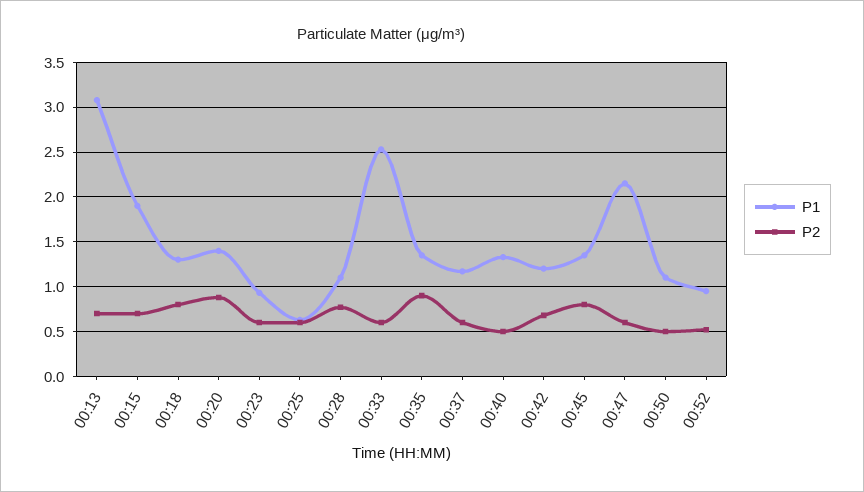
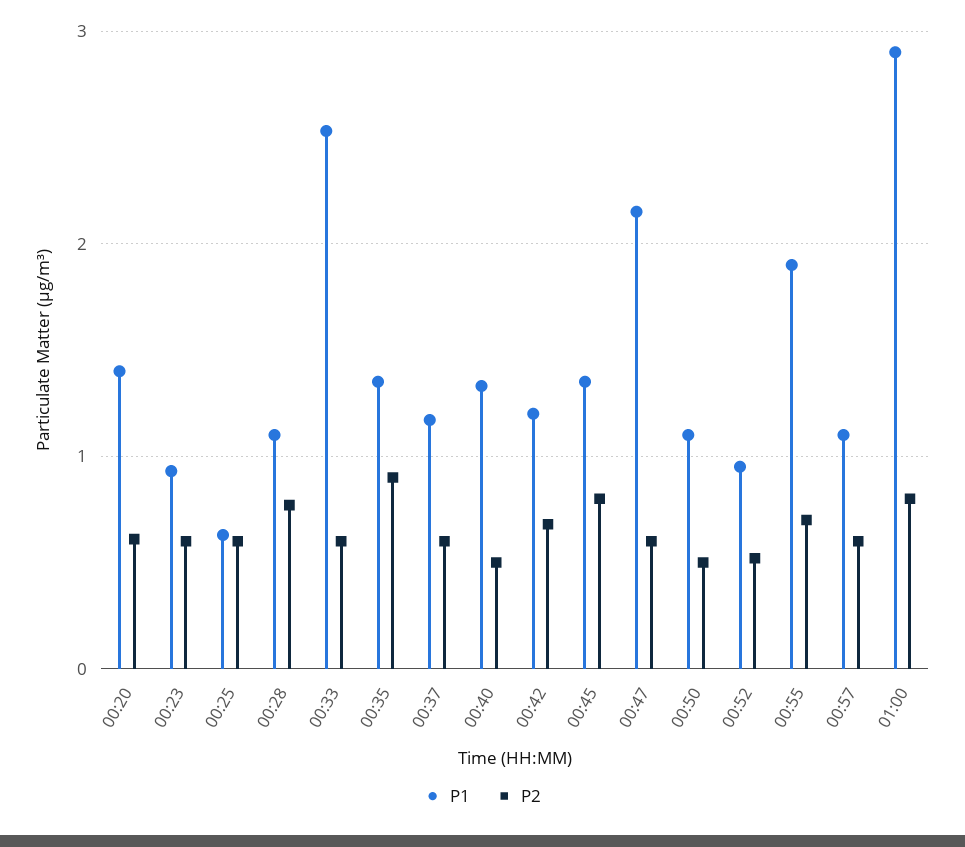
P1, 00:13: 3.1 -> none
P2, 00:13: 0.7 -> none
P1, 00:15: 1.9 -> none
P2, 00:15: 0.7 -> none
P1, 00:18: 1.3 -> none
P2, 00:18: 0.8 -> none
P2, 00:20: 0.9 -> 0.6
P1, 00:55: none -> 1.9
P2, 00:55: none -> 0.7
P1, 00:57: none -> 1.1
P2, 00:57: none -> 0.6
P1, 01:00: none -> 2.9
P2, 01:00: none -> 0.8

